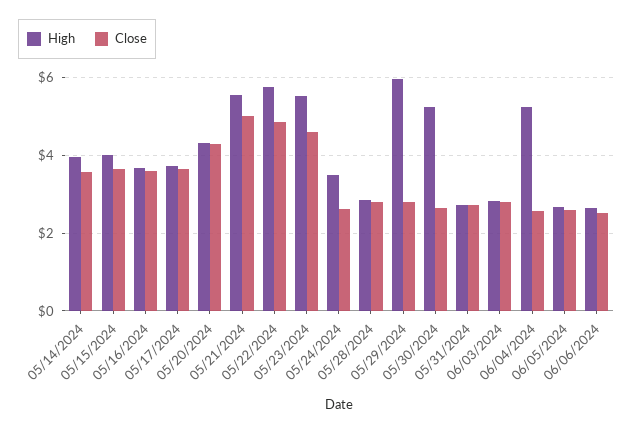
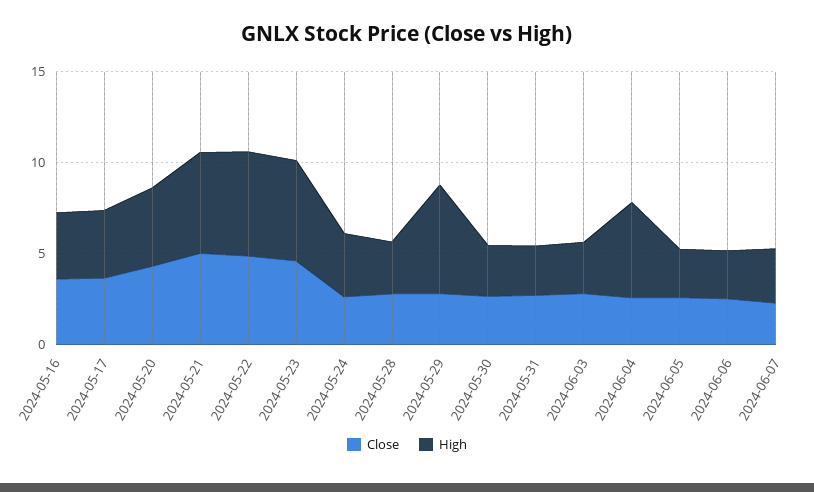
High, 05/14/2024: 4 -> none
Close, 05/14/2024: 3.6 -> none
High, 05/15/2024: 4 -> none
Close, 05/15/2024: 3.6 -> none
High, 05/30/2024: 5.2 -> 3
Close, 2024-06-07: none -> 2
High, 2024-06-07: none -> 3

